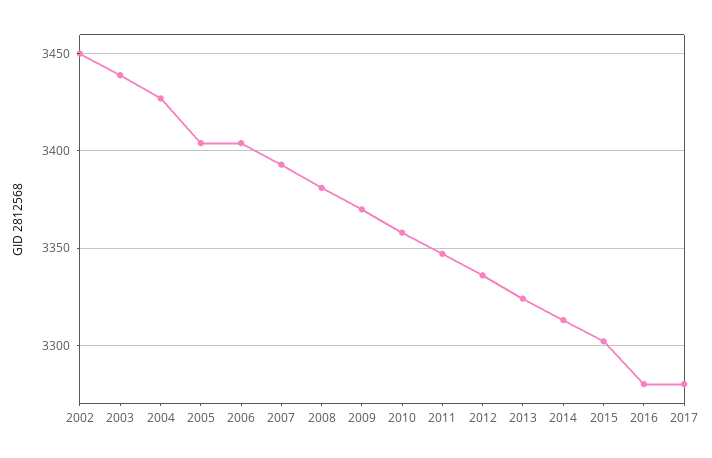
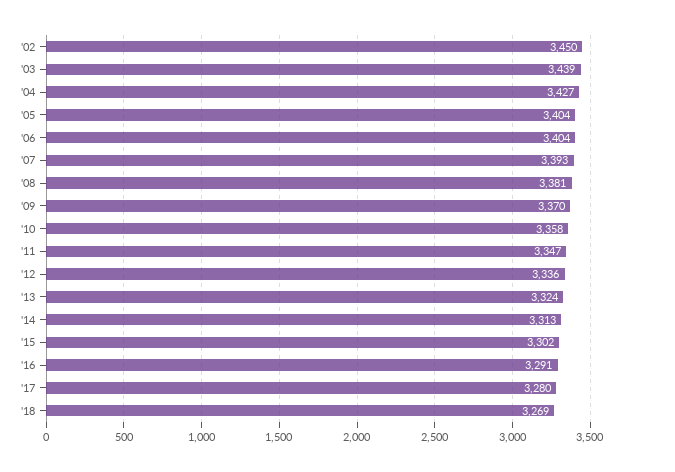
2016: 3280 -> 3291
'18: none -> 3269

